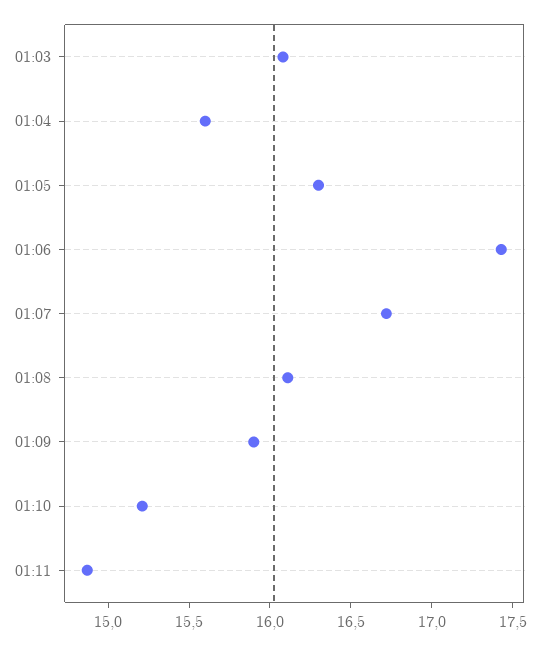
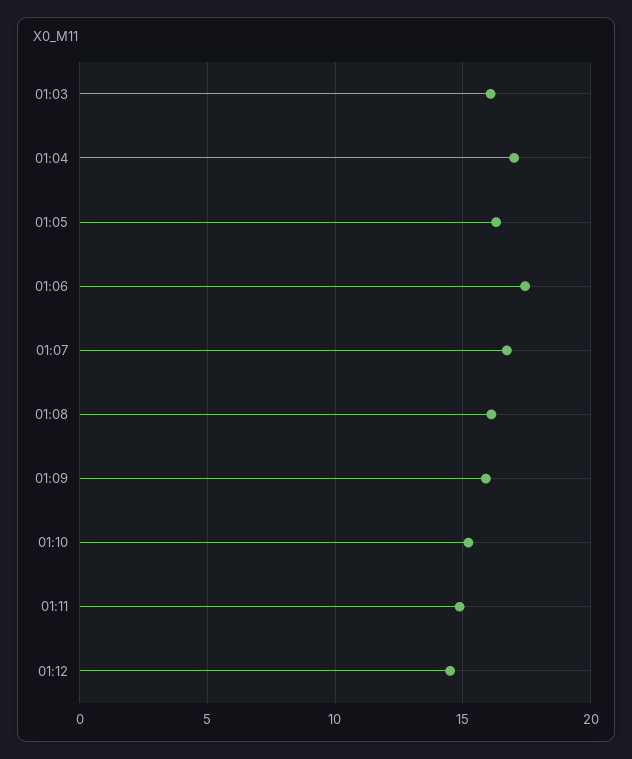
01:04: 15.6 -> 17
01:12: none -> 14.5

